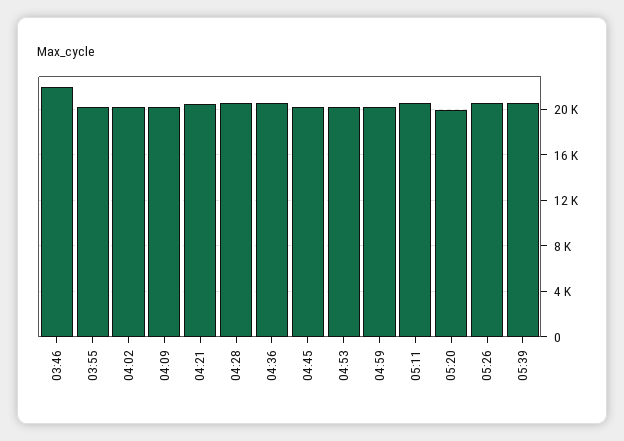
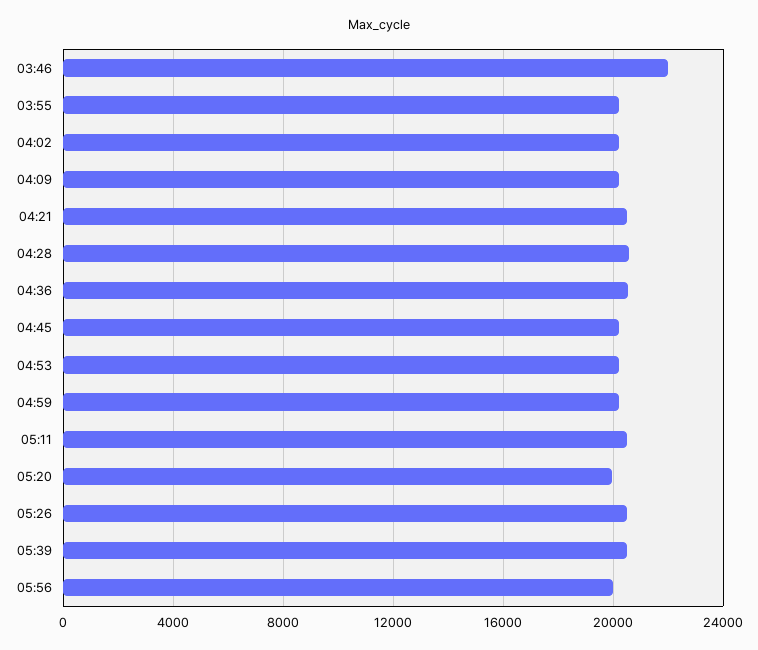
05:56: none -> 20000

